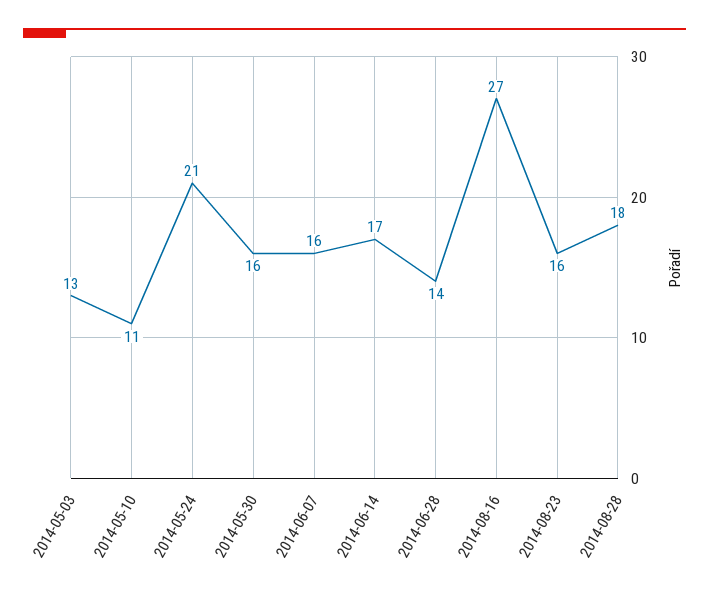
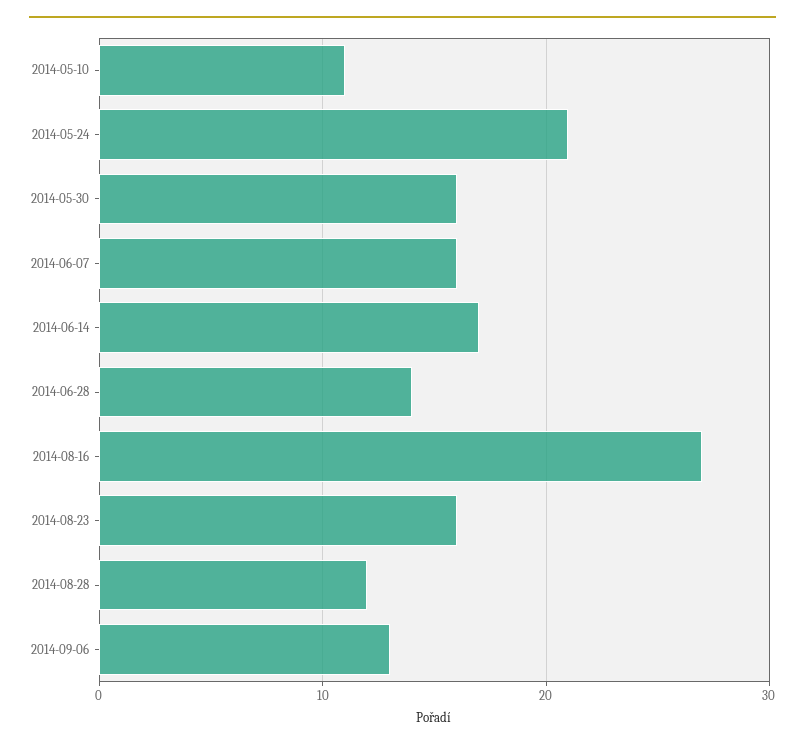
2014-05-03: 13 -> none
2014-08-28: 18 -> 12
2014-09-06: none -> 13

